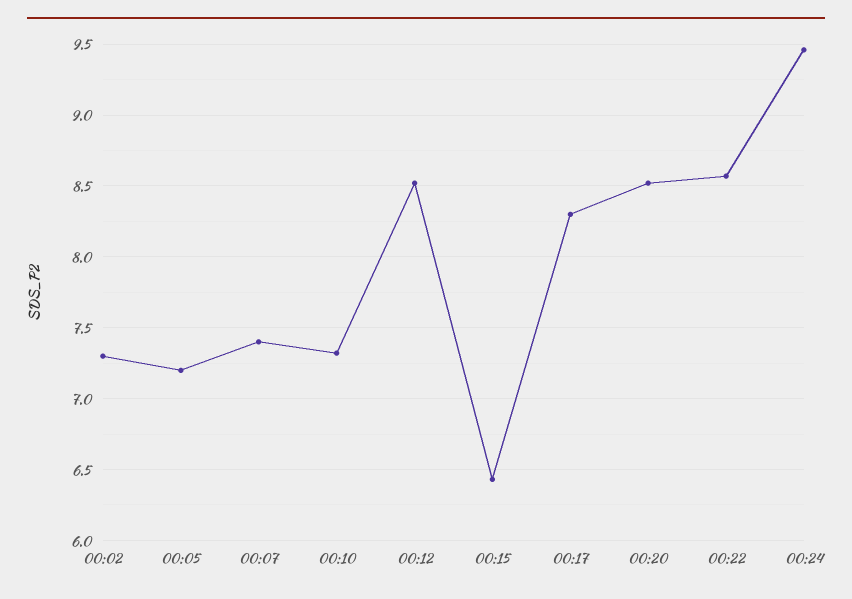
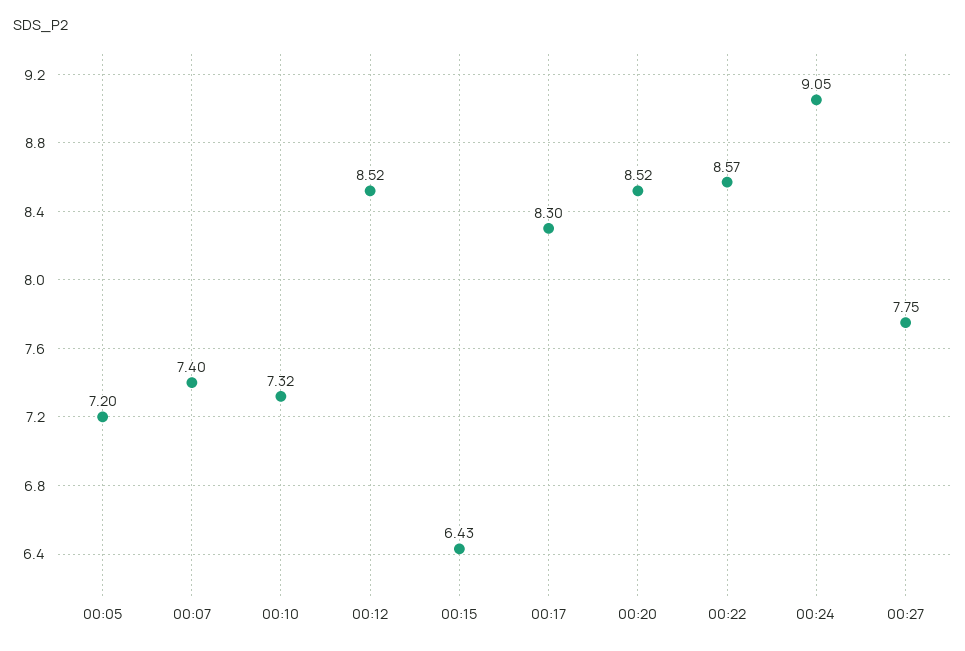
00:02: 7.3 -> none
00:24: 9.45 -> 9.05
00:27: none -> 7.75

